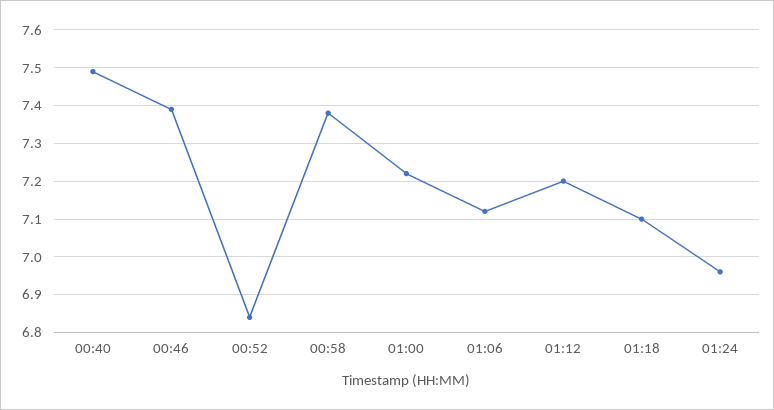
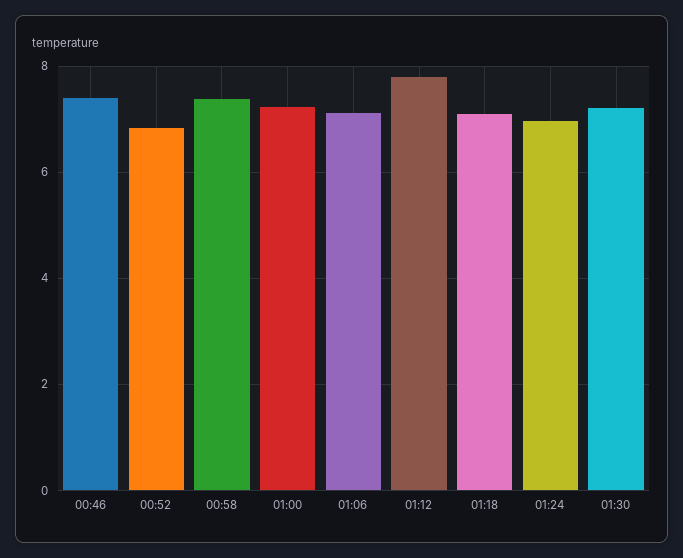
00:40: 7.5 -> none
01:12: 7.2 -> 7.8
01:30: none -> 7.2

